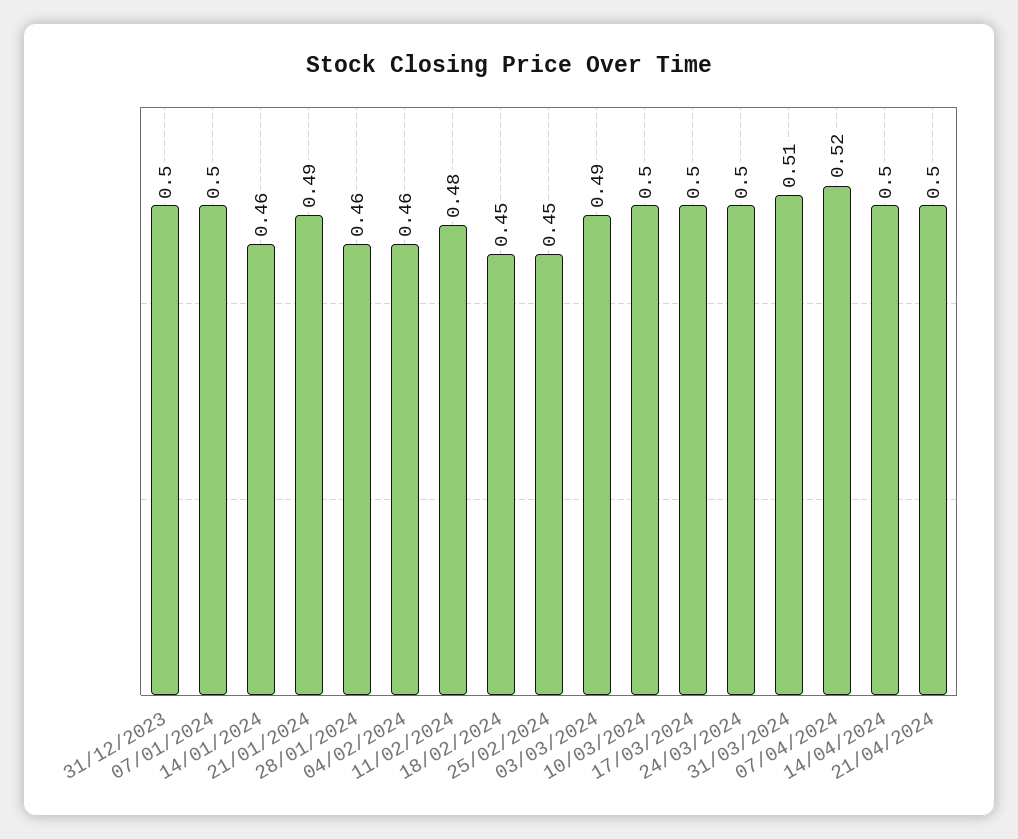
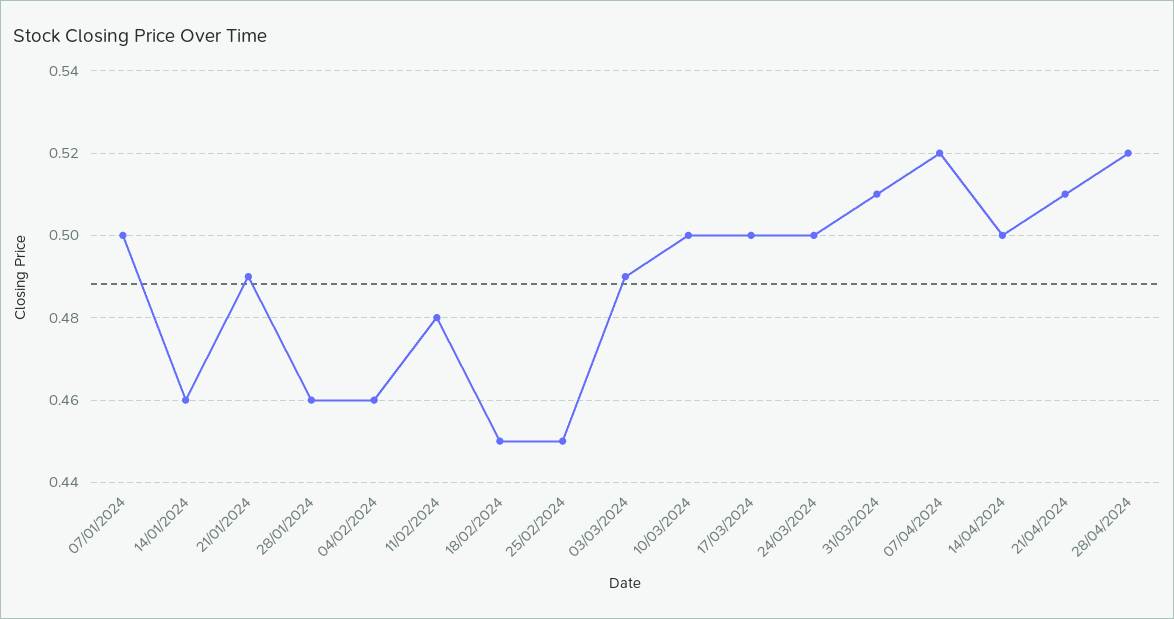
31/12/2023: 0.5 -> none
21/04/2024: 0.5 -> 0.51
28/04/2024: none -> 0.52

